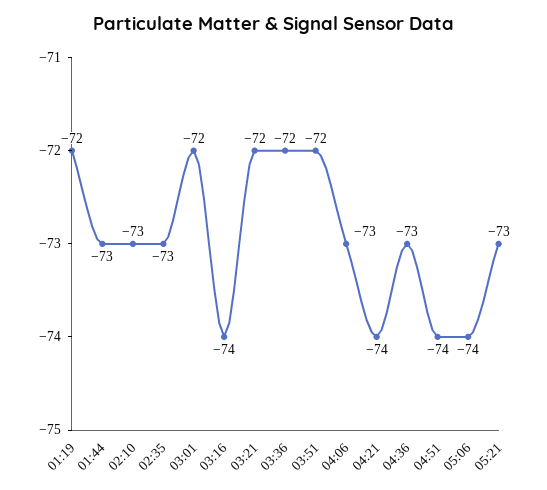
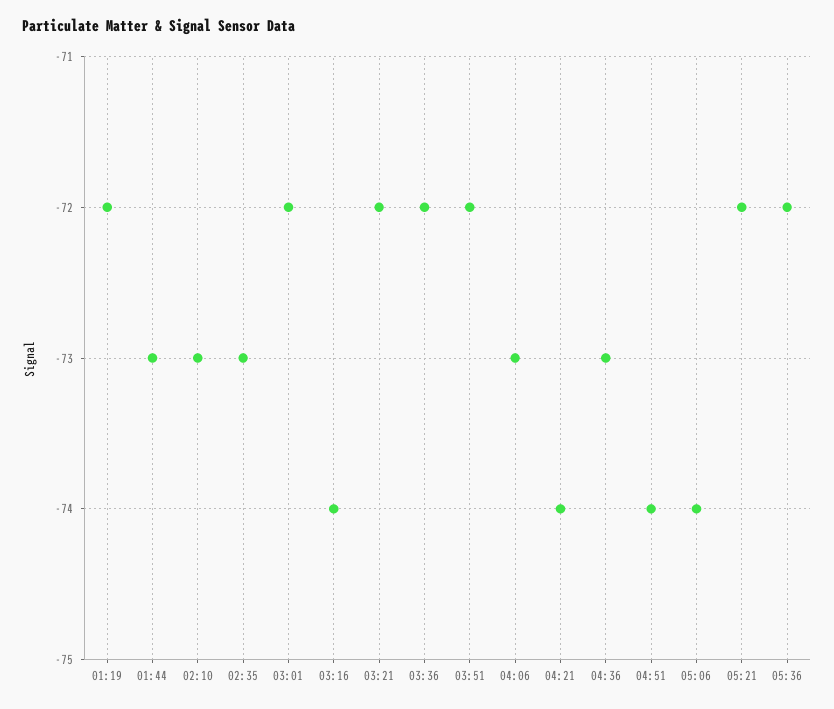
05:21: -73 -> -72
05:36: none -> -72

